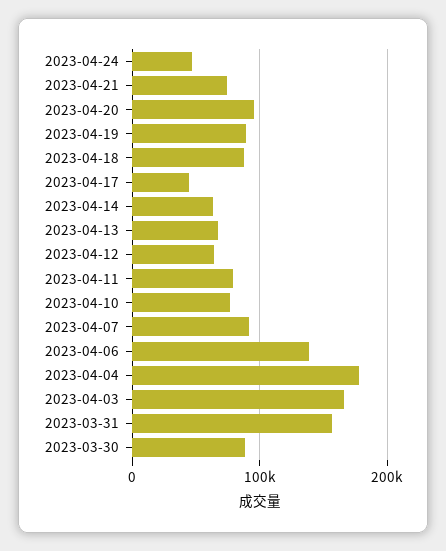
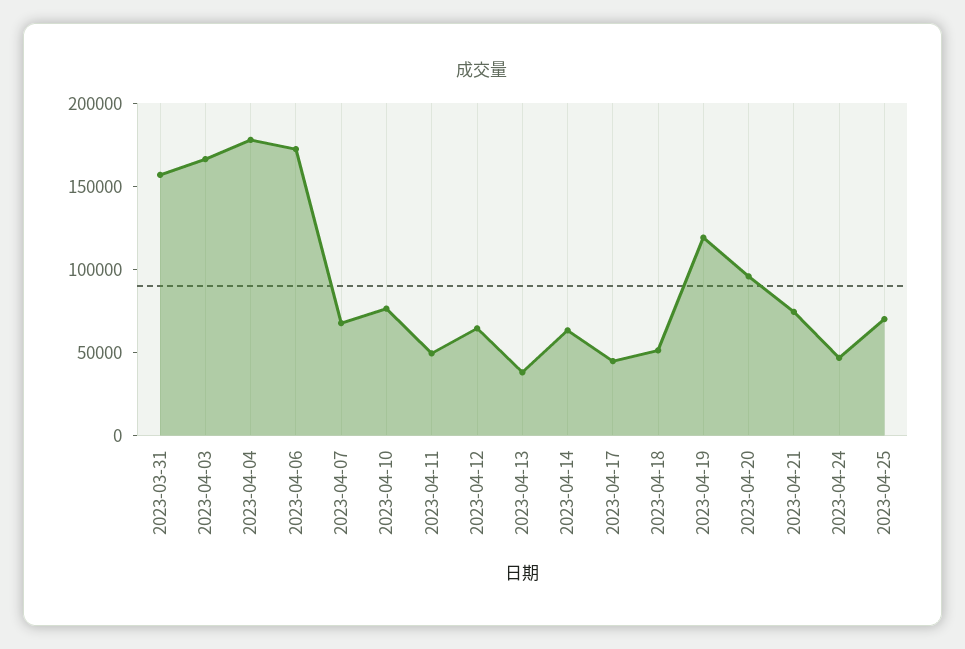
2023-04-19: 90000 -> 120000
2023-04-18: 90000 -> 50000
2023-04-13: 70000 -> 40000
2023-04-11: 80000 -> 50000
2023-04-07: 90000 -> 70000
2023-04-06: 140000 -> 170000
2023-03-30: 90000 -> none
2023-04-25: none -> 70000

